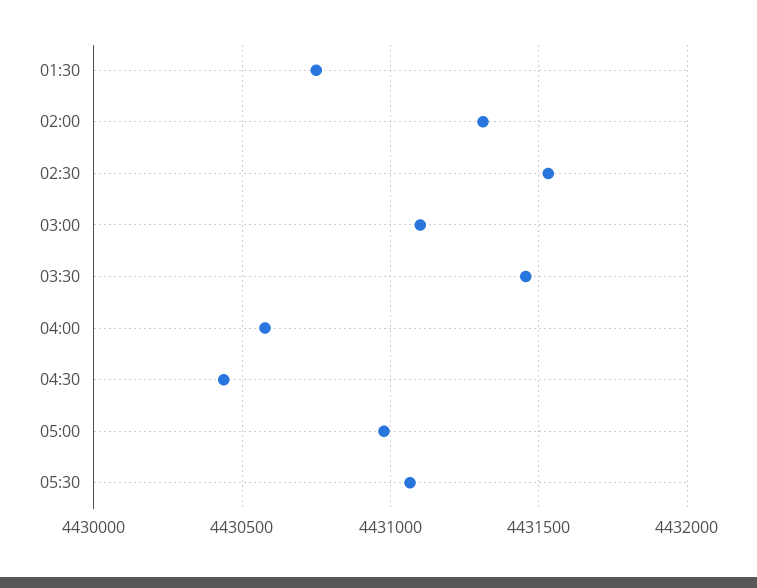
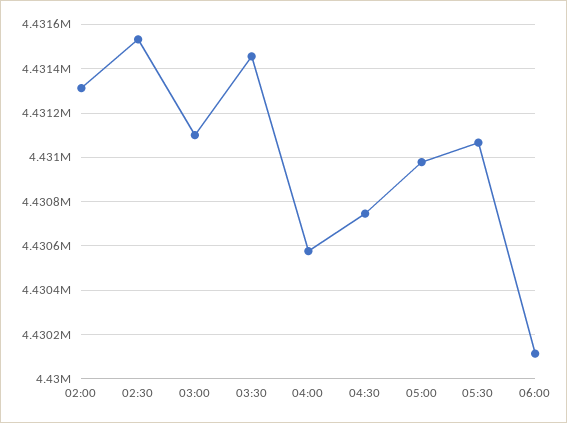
01:30: 4430750 -> none
04:30: 4430450 -> 4430750
06:00: none -> 4430100

